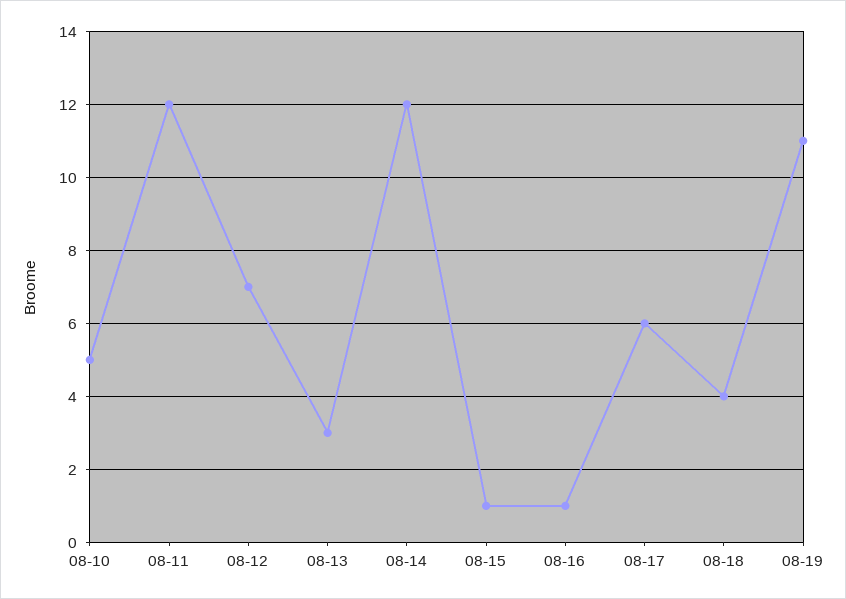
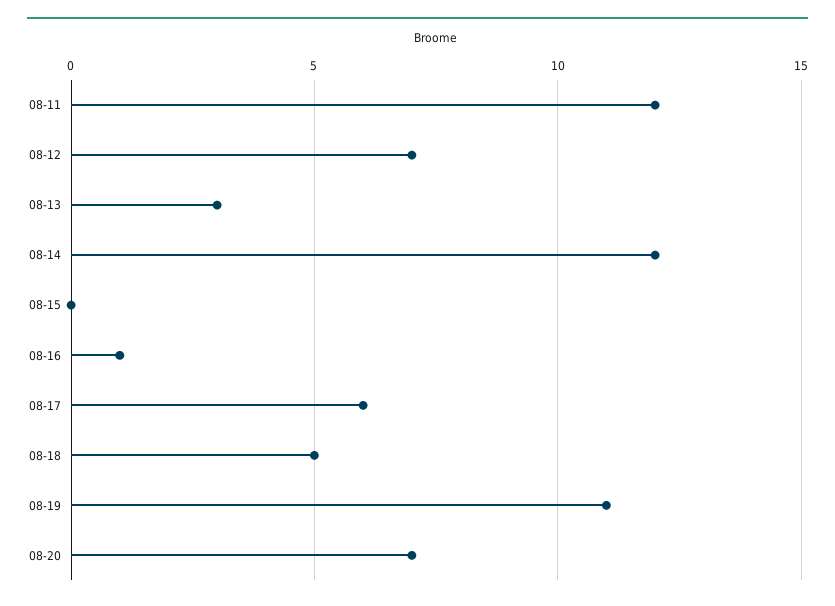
08-10: 5 -> none
08-15: 1 -> 0
08-18: 4 -> 5
08-20: none -> 7

